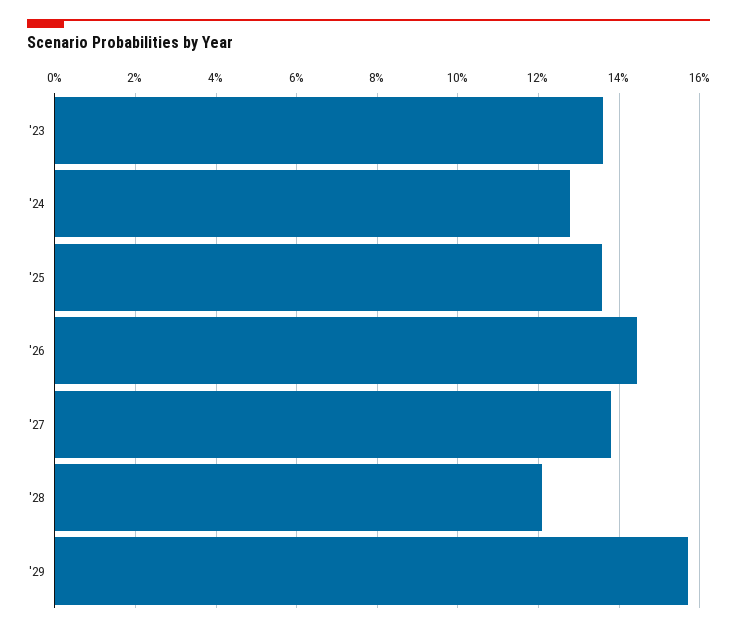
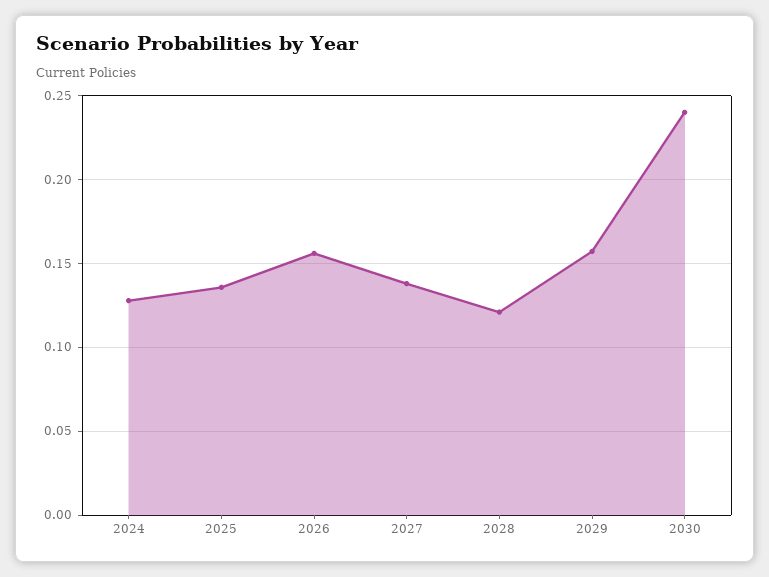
'23: 0.136 -> none
'26: 0.144 -> 0.155
2030: none -> 0.24

